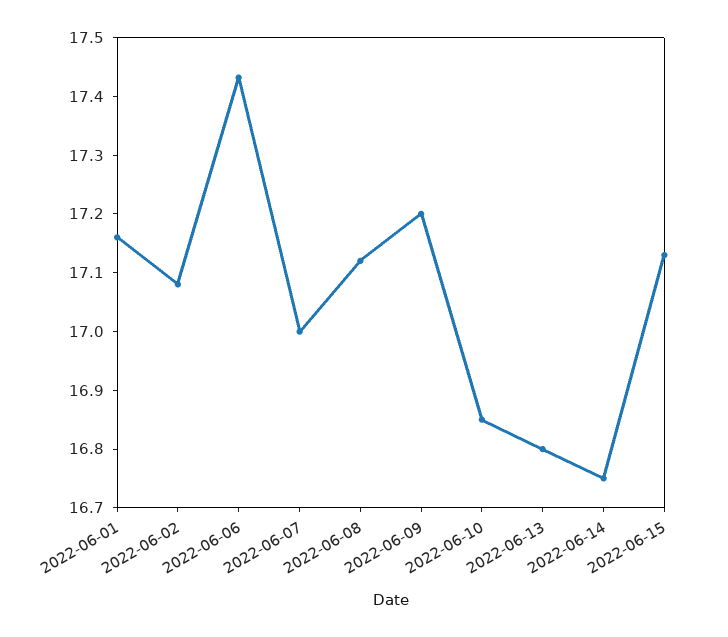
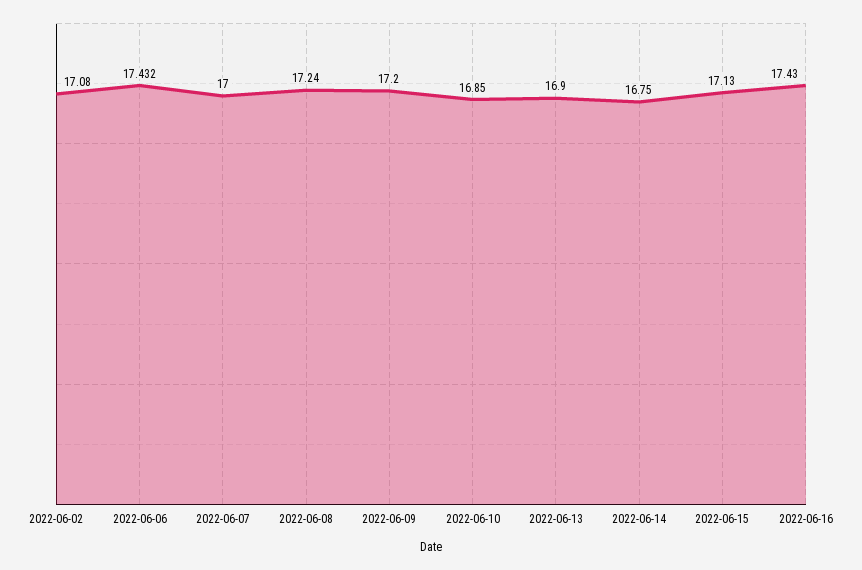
2022-06-01: 17.16 -> none
2022-06-08: 17.12 -> 17.24
2022-06-13: 16.8 -> 16.9
2022-06-16: none -> 17.43

